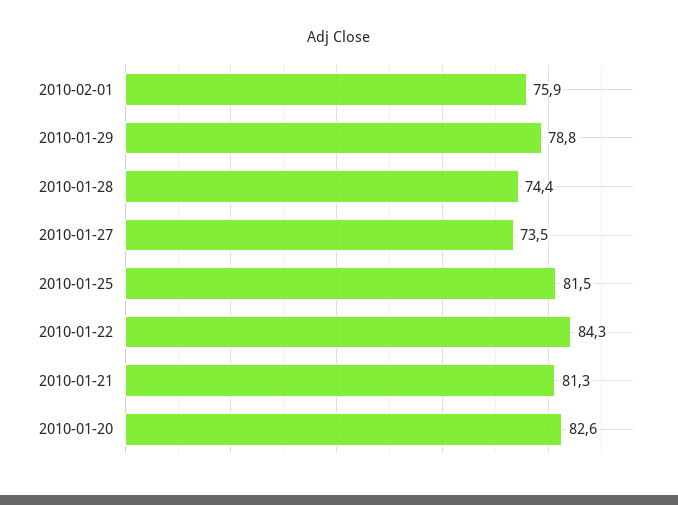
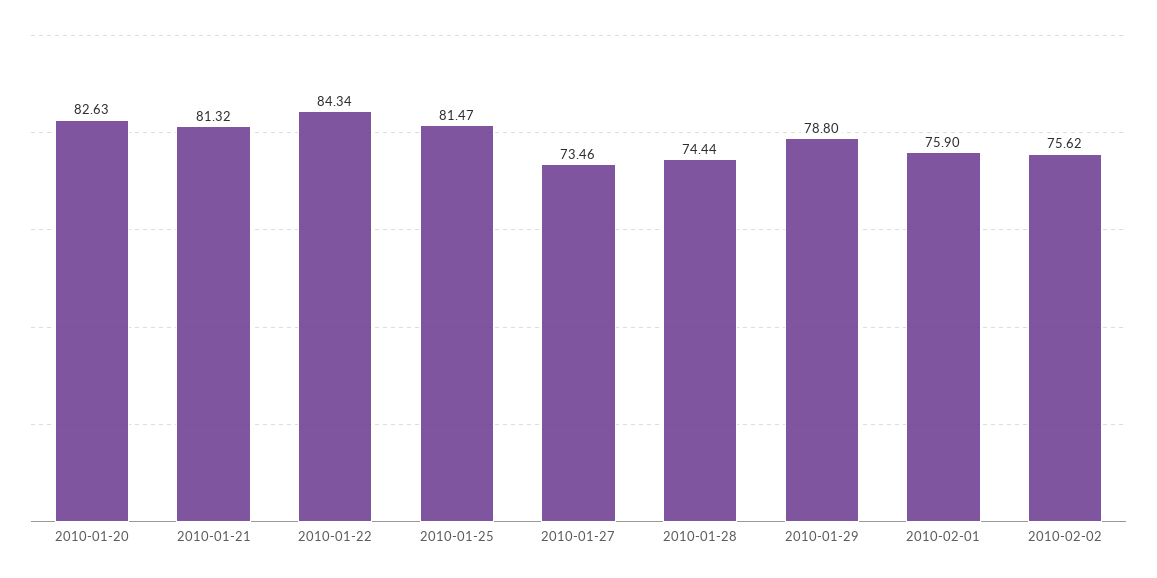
2010-02-02: none -> 75.62

